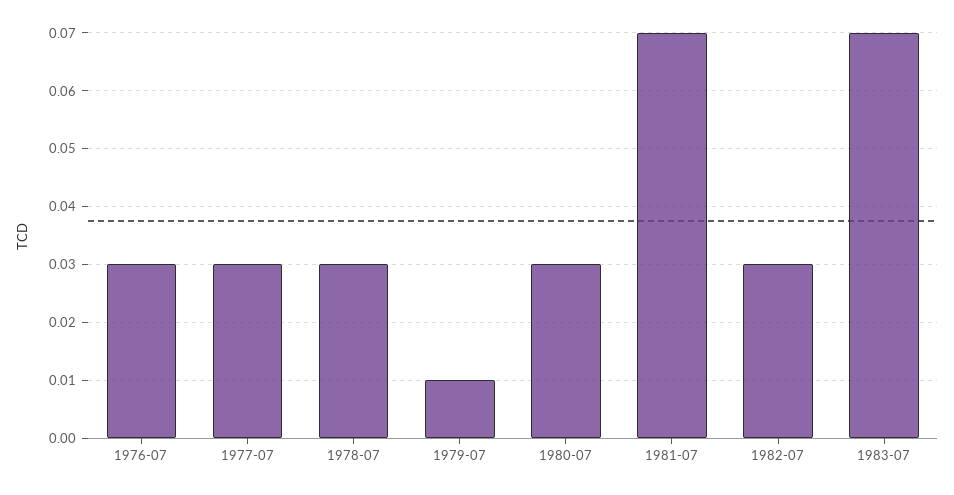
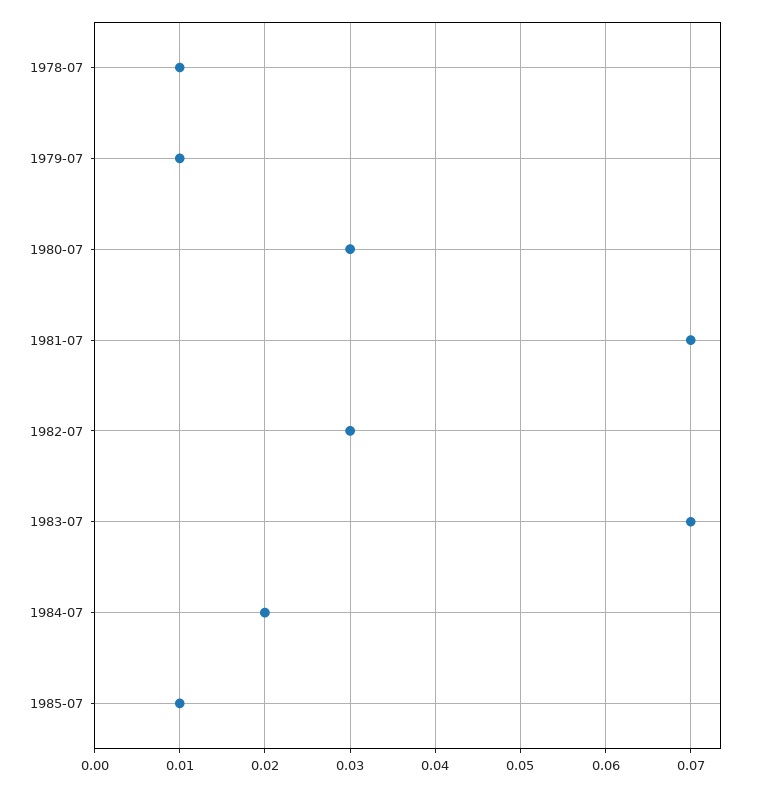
1976-07: 0.03 -> none
1977-07: 0.03 -> none
1978-07: 0.03 -> 0.01
1984-07: none -> 0.02
1985-07: none -> 0.01

